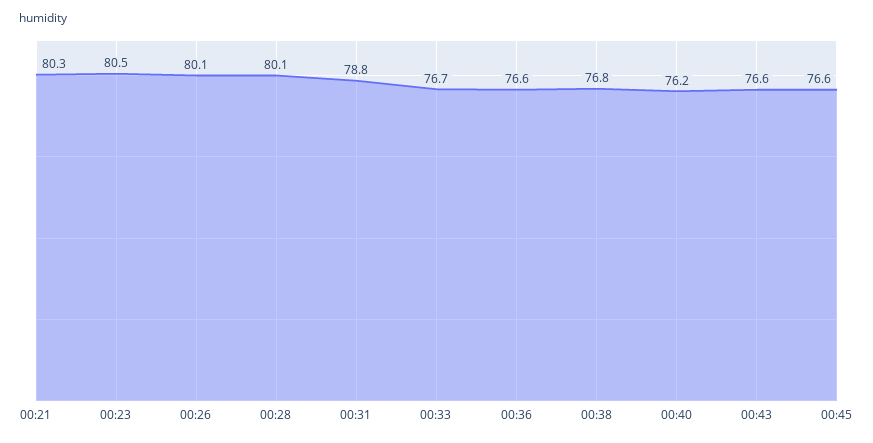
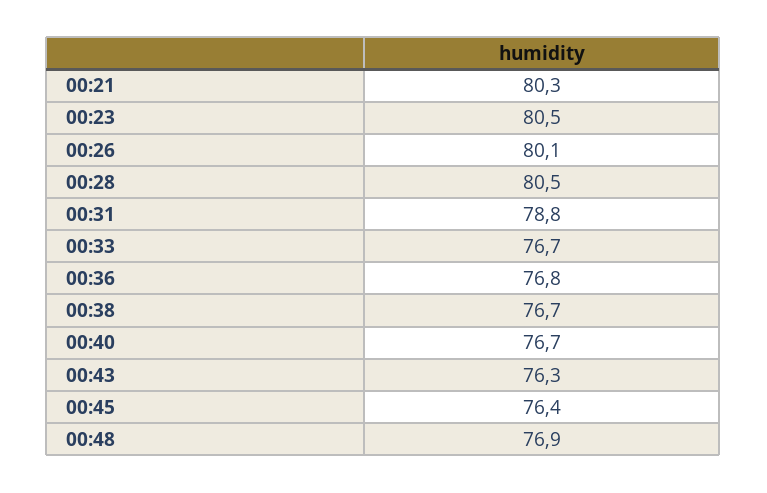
00:28: 80.1 -> 80.5
00:36: 76.6 -> 76.8
00:38: 76.8 -> 76.7
00:40: 76.2 -> 76.7
00:43: 76.6 -> 76.3
00:45: 76.6 -> 76.4
00:48: none -> 76.9

